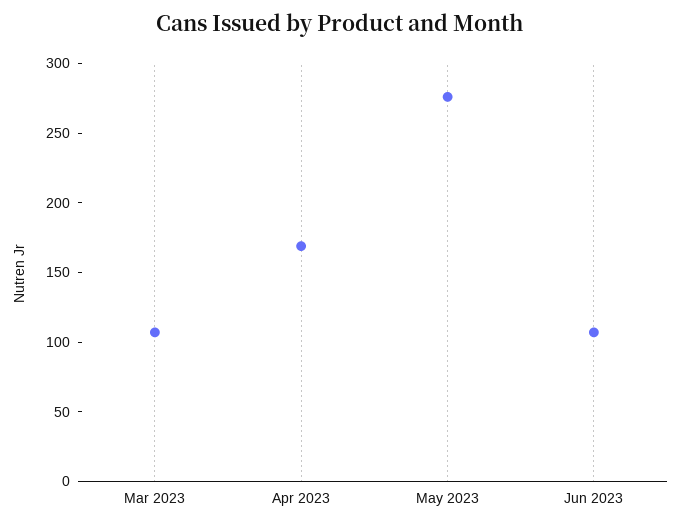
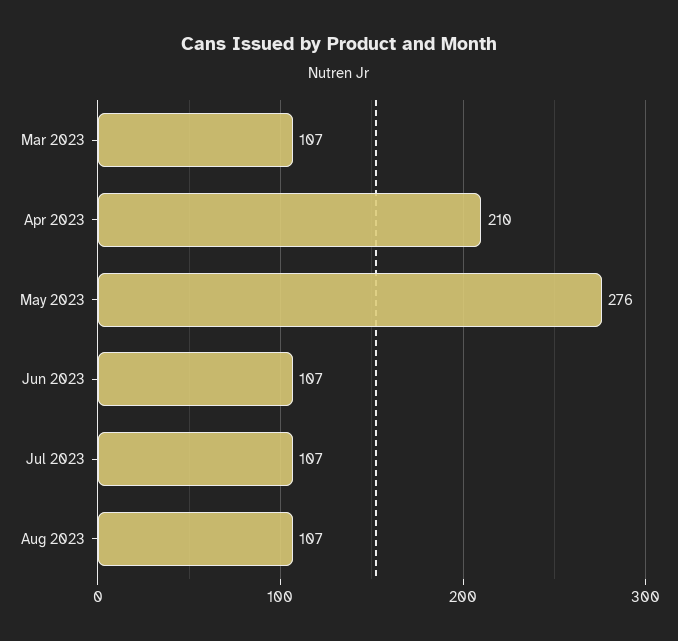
Apr 2023: 170 -> 210
Jul 2023: none -> 107
Aug 2023: none -> 107

